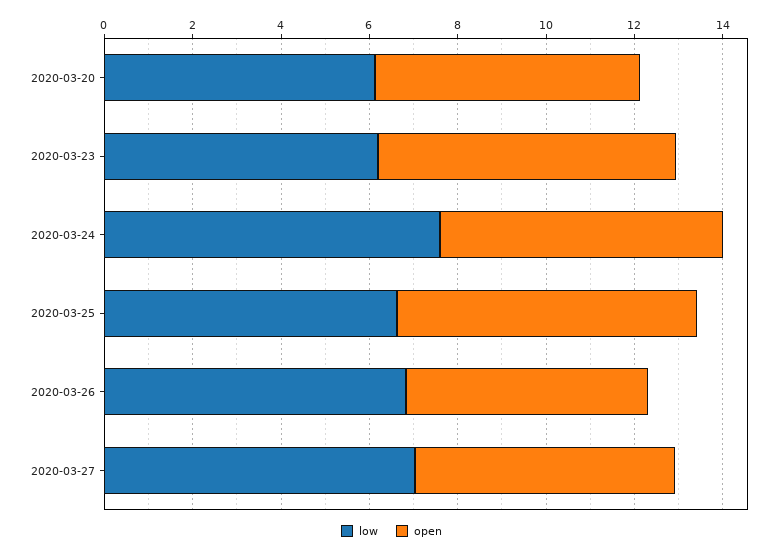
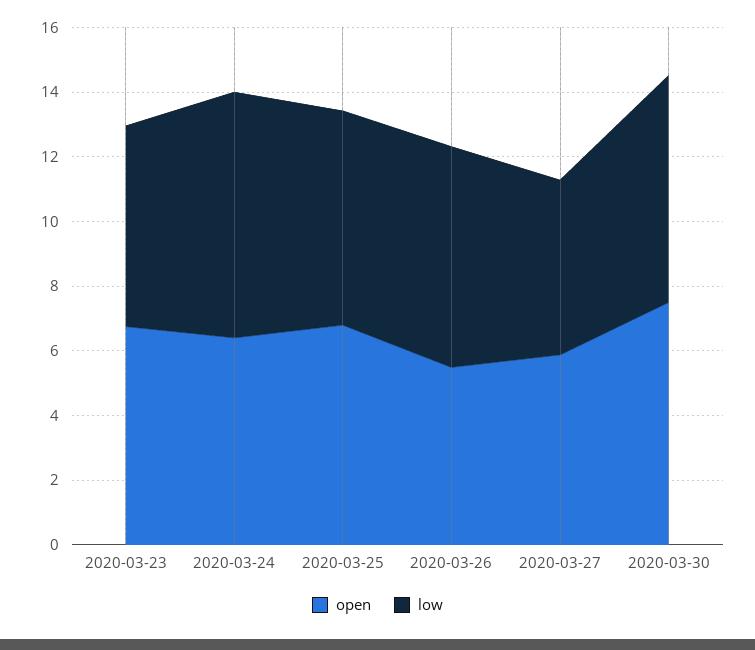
low, 2020-03-20: 6 -> none
open, 2020-03-20: 6 -> none
low, 2020-03-27: 7 -> 5.5
open, 2020-03-30: none -> 7.5
low, 2020-03-30: none -> 7

